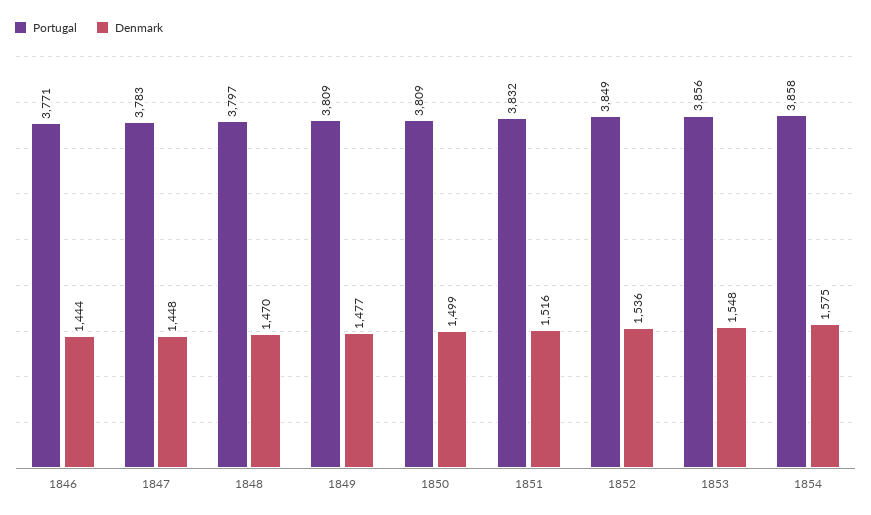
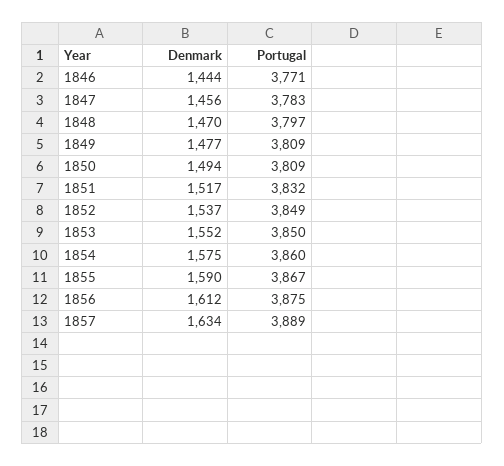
Denmark, 1847: 1448 -> 1456
Denmark, 1850: 1499 -> 1494
Denmark, 1851: 1516 -> 1517
Denmark, 1852: 1536 -> 1537
Portugal, 1853: 3856 -> 3850
Denmark, 1853: 1548 -> 1552
Portugal, 1854: 3858 -> 3860
Denmark, 1855: none -> 1590
Portugal, 1855: none -> 3867
Denmark, 1856: none -> 1612
Portugal, 1856: none -> 3875
Denmark, 1857: none -> 1634
Portugal, 1857: none -> 3889

